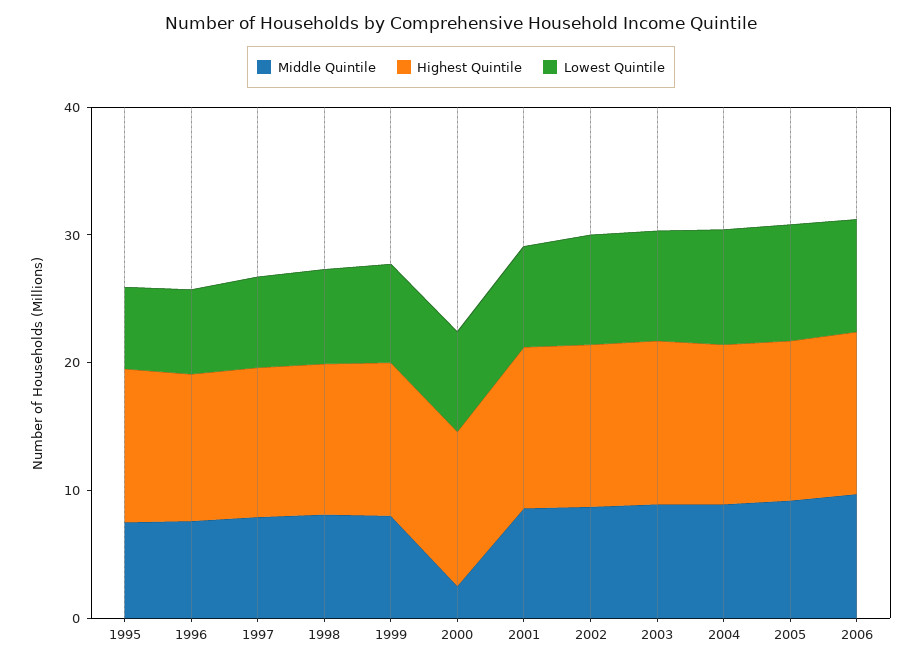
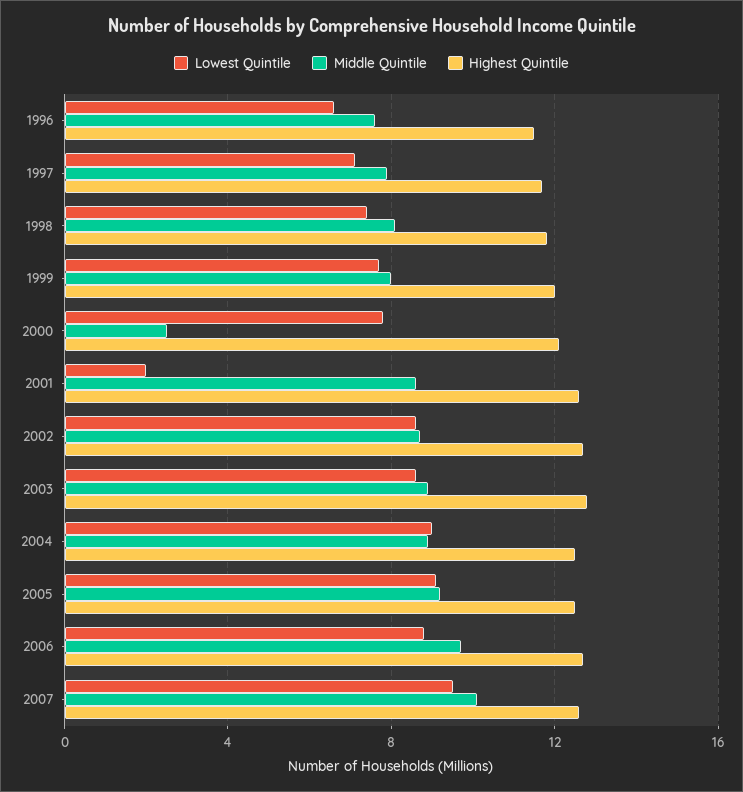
Middle Quintile, 1995: 8 -> none
Highest Quintile, 1995: 12 -> none
Lowest Quintile, 1995: 6 -> none
Lowest Quintile, 2001: 8 -> 2
Lowest Quintile, 2007: none -> 9.5
Middle Quintile, 2007: none -> 10
Highest Quintile, 2007: none -> 12.5

